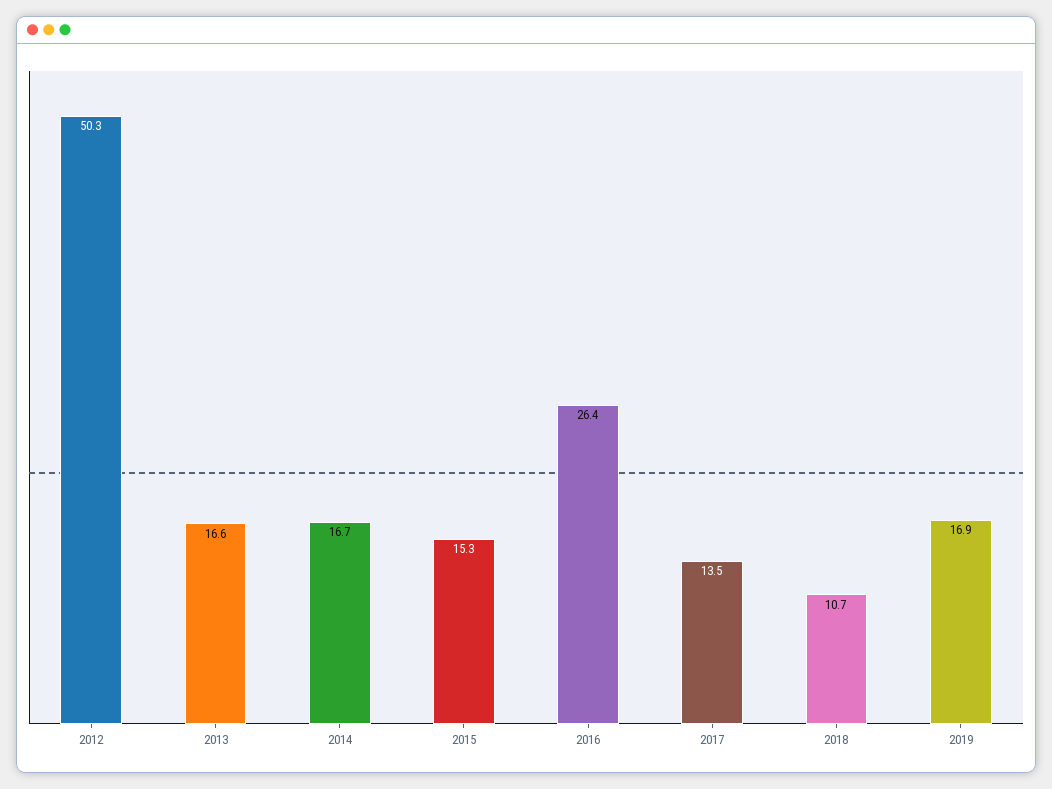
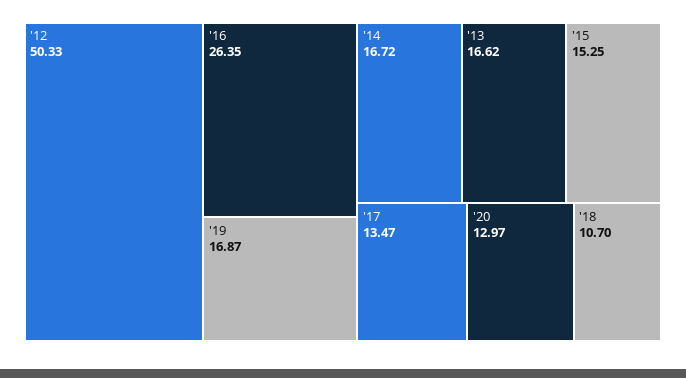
'20: none -> 12.97

